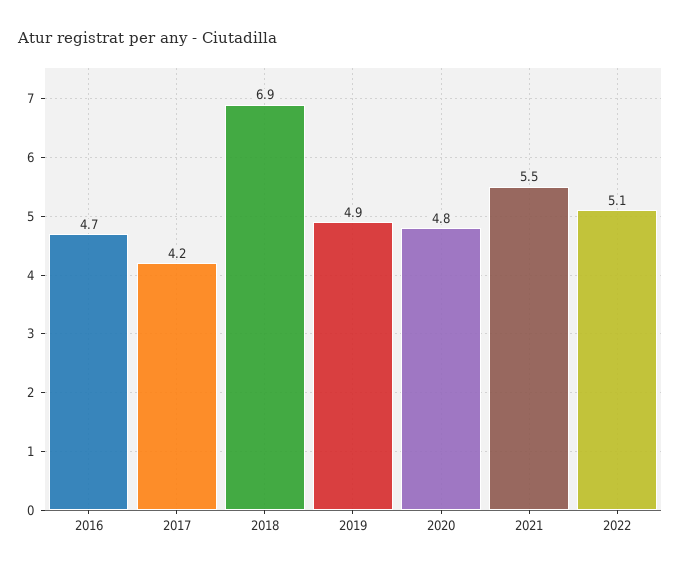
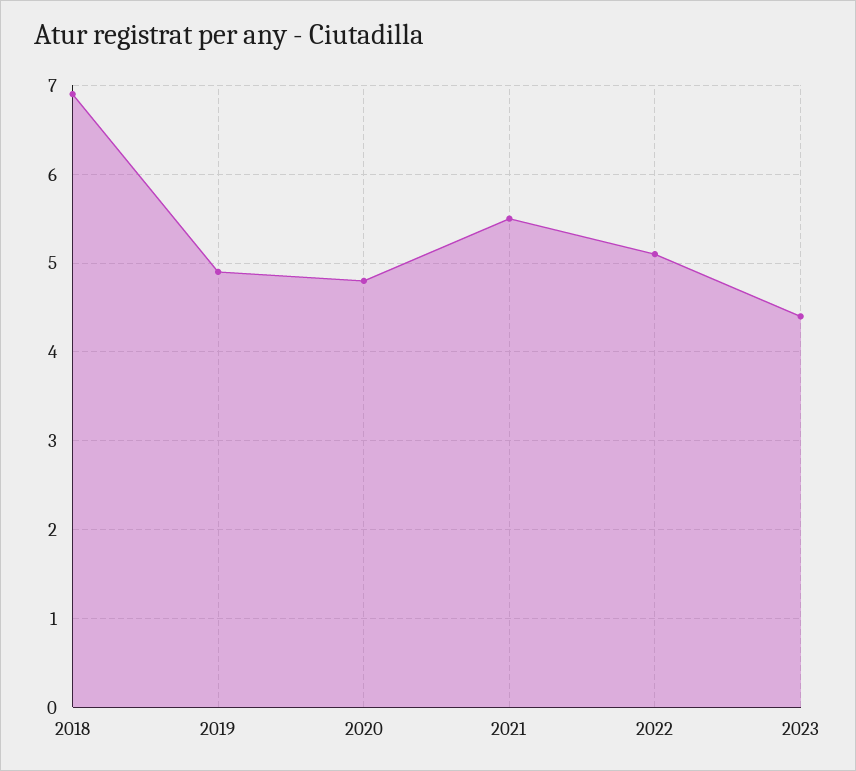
2016: 4.7 -> none
2017: 4.2 -> none
2023: none -> 4.4

